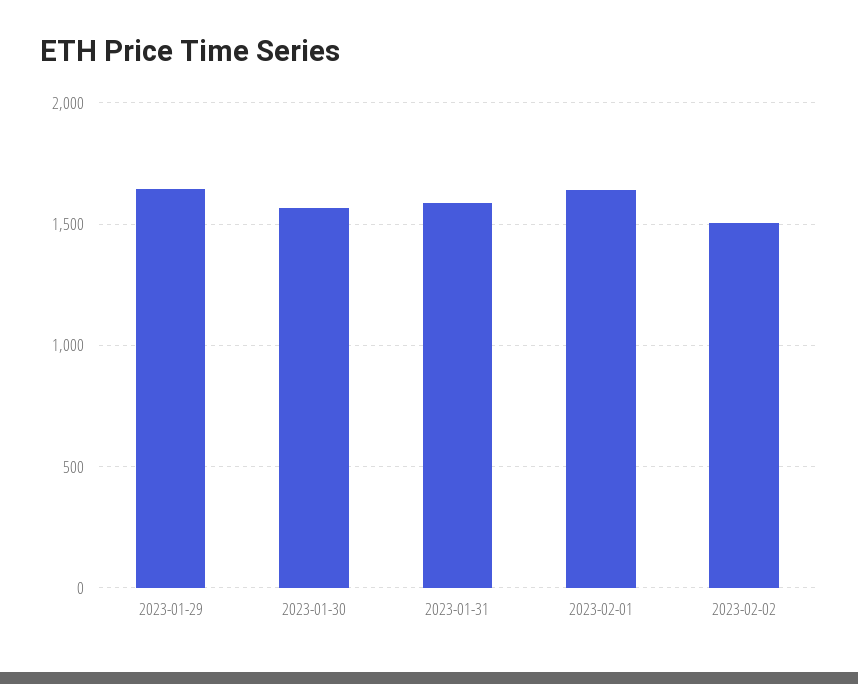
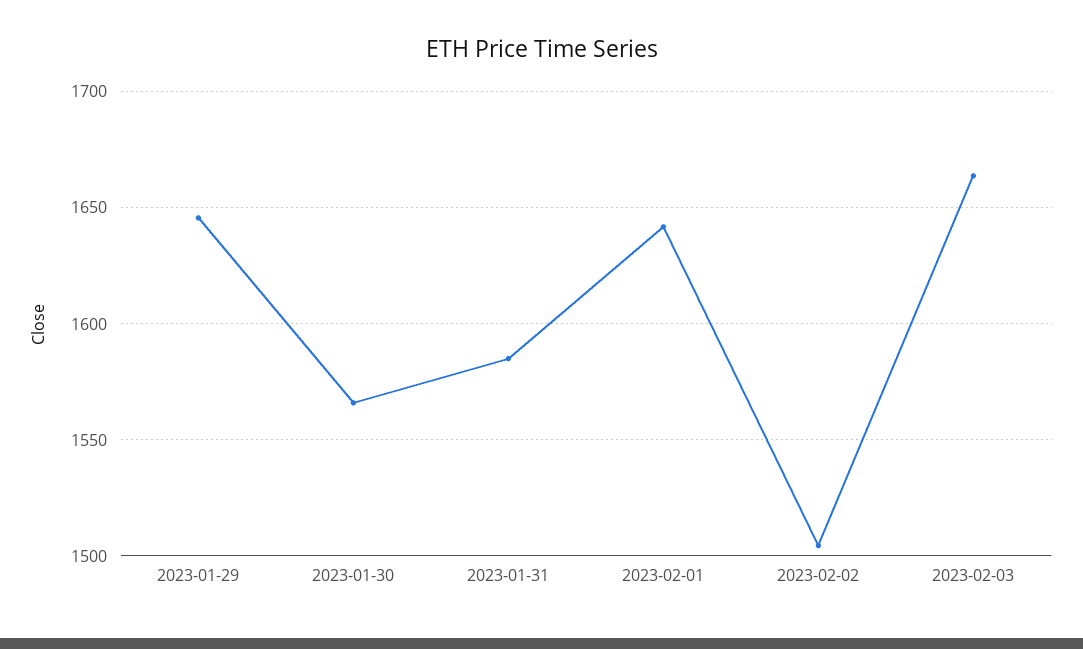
2023-02-03: none -> 1665

